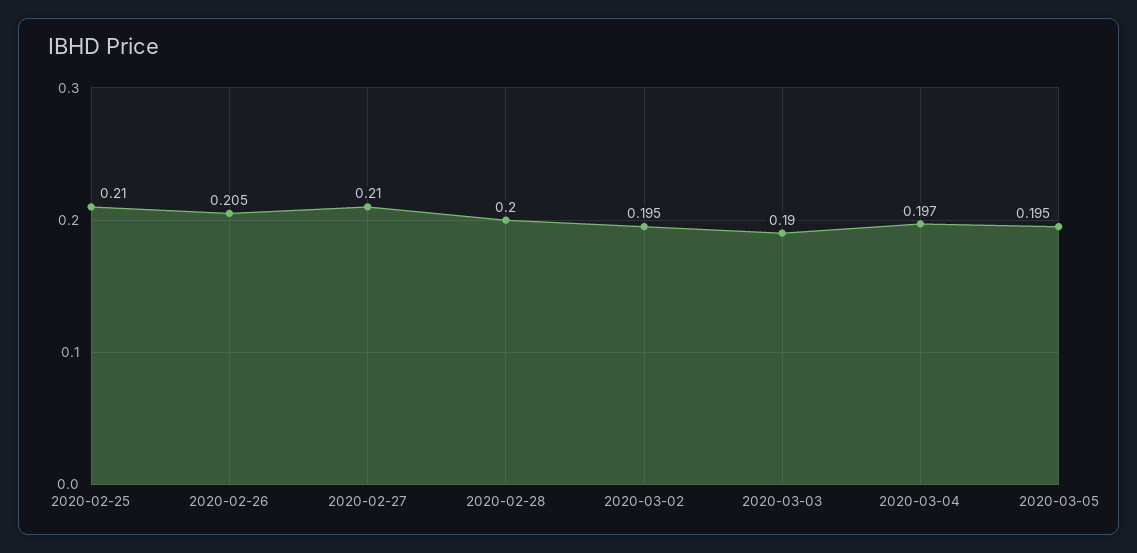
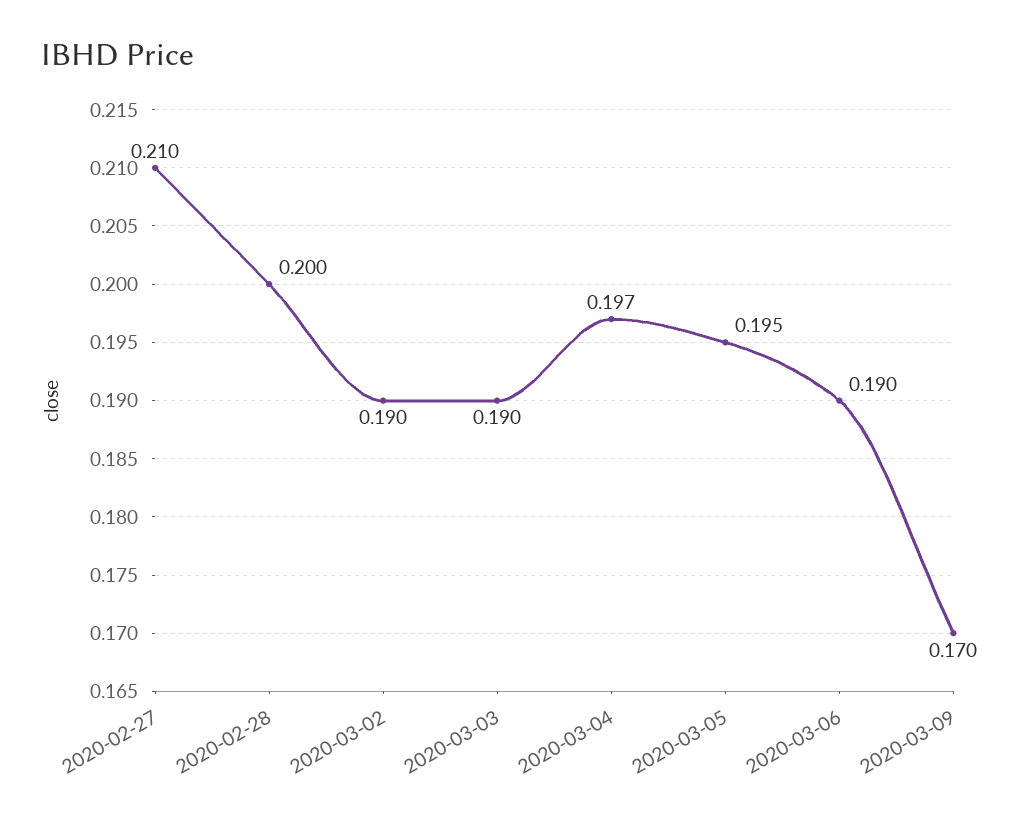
2020-02-25: 0.21 -> none
2020-02-26: 0.205 -> none
2020-03-02: 0.195 -> 0.19
2020-03-06: none -> 0.19
2020-03-09: none -> 0.17

